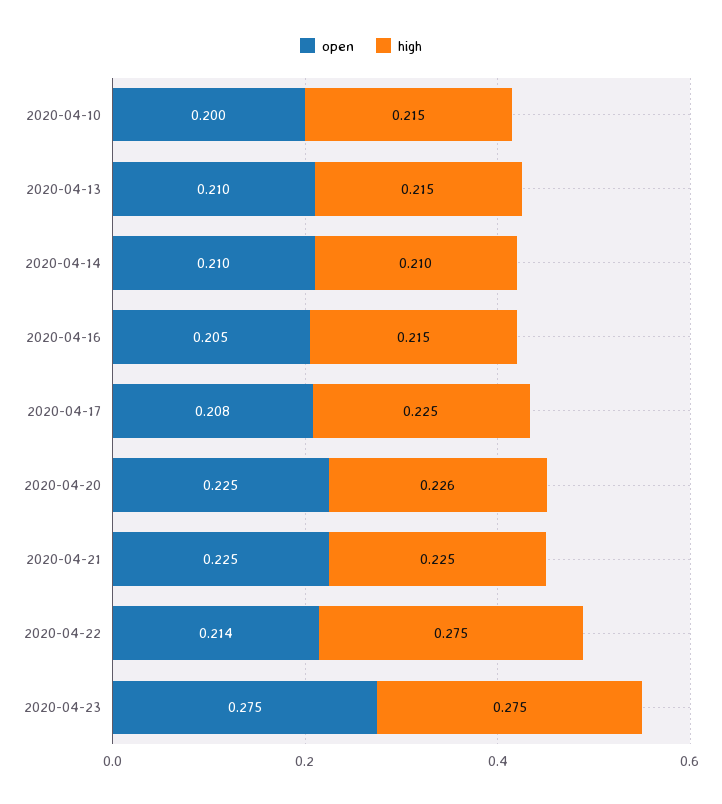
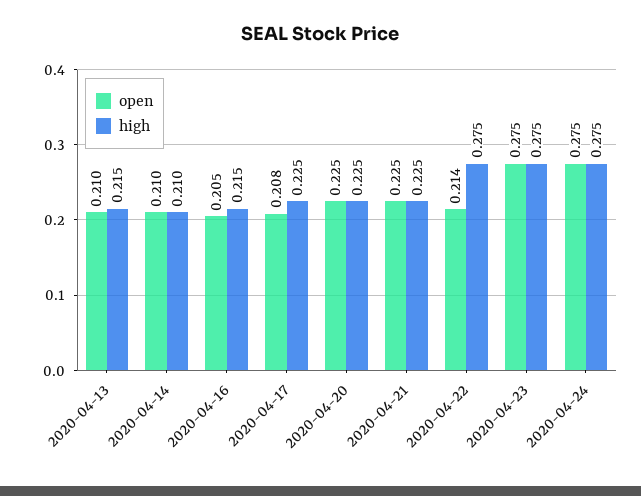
open, 2020-04-10: 0.2 -> none
high, 2020-04-10: 0.215 -> none
high, 2020-04-20: 0.226 -> 0.225
open, 2020-04-24: none -> 0.275
high, 2020-04-24: none -> 0.275

